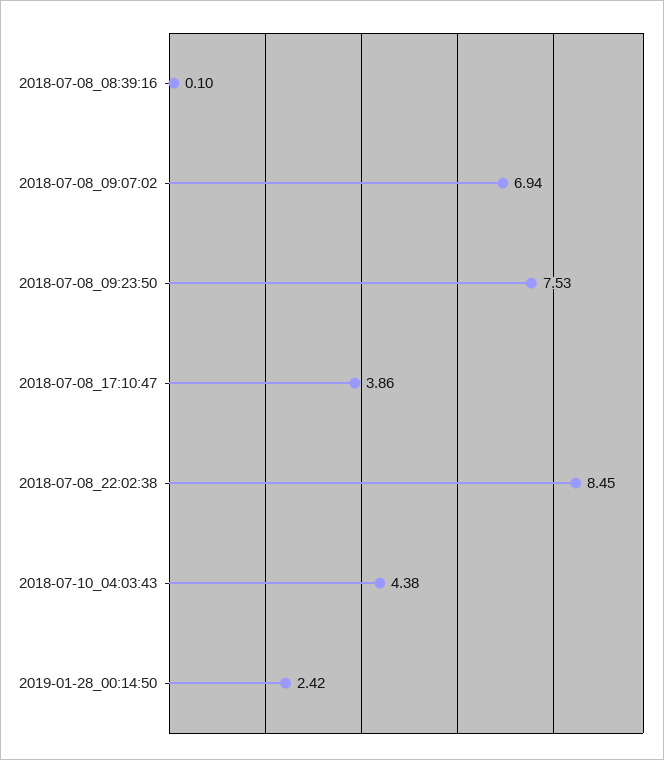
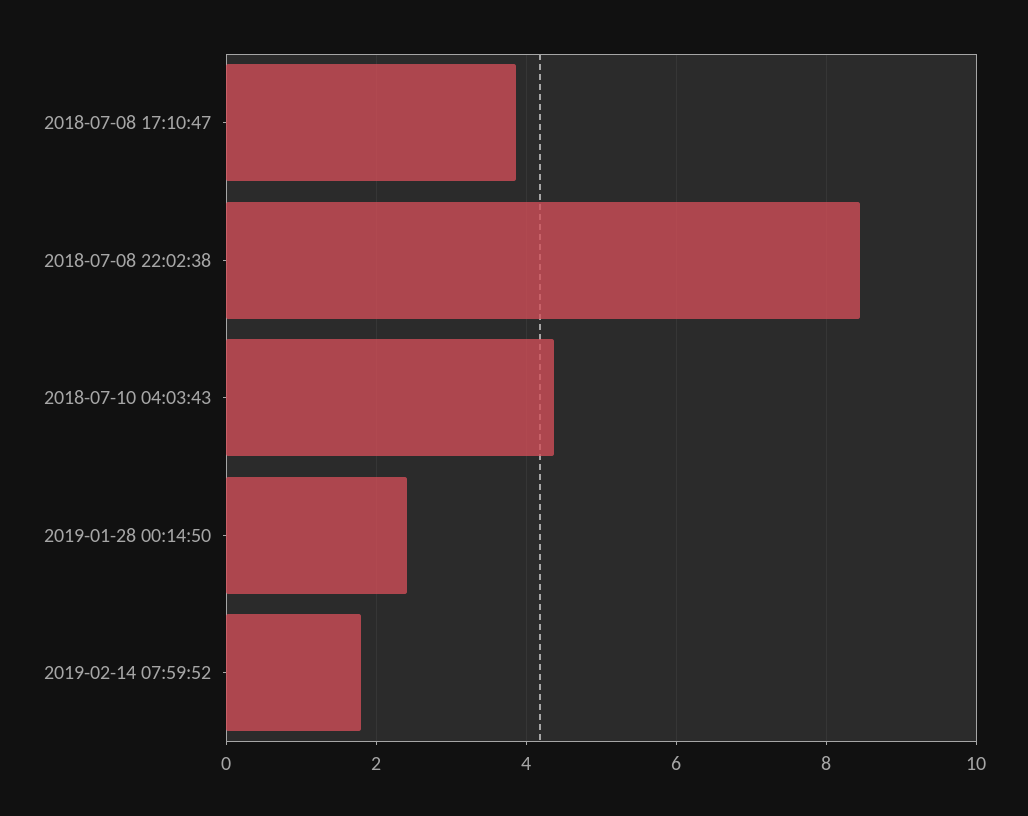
2018-07-08_08:39:16: 0.1 -> none
2018-07-08_09:07:02: 6.94 -> none
2018-07-08_09:23:50: 7.53 -> none
2019-02-14 07:59:52: none -> 1.8

